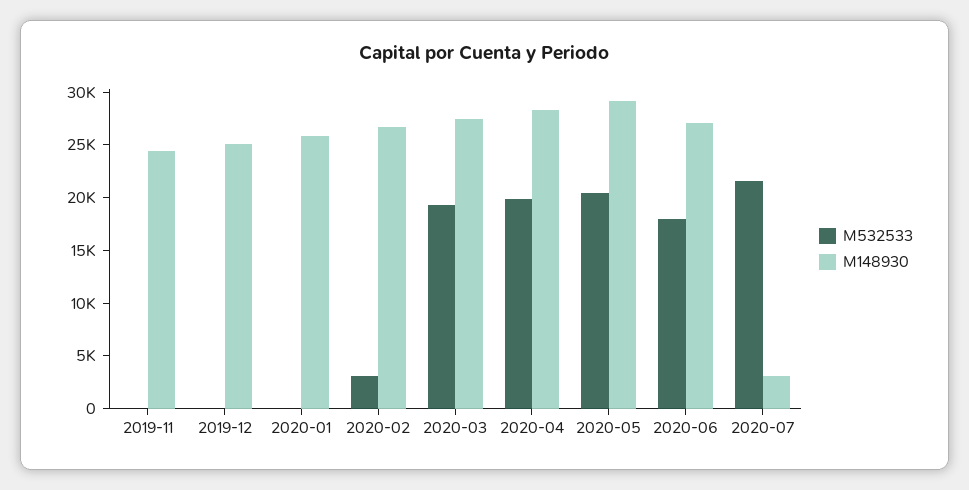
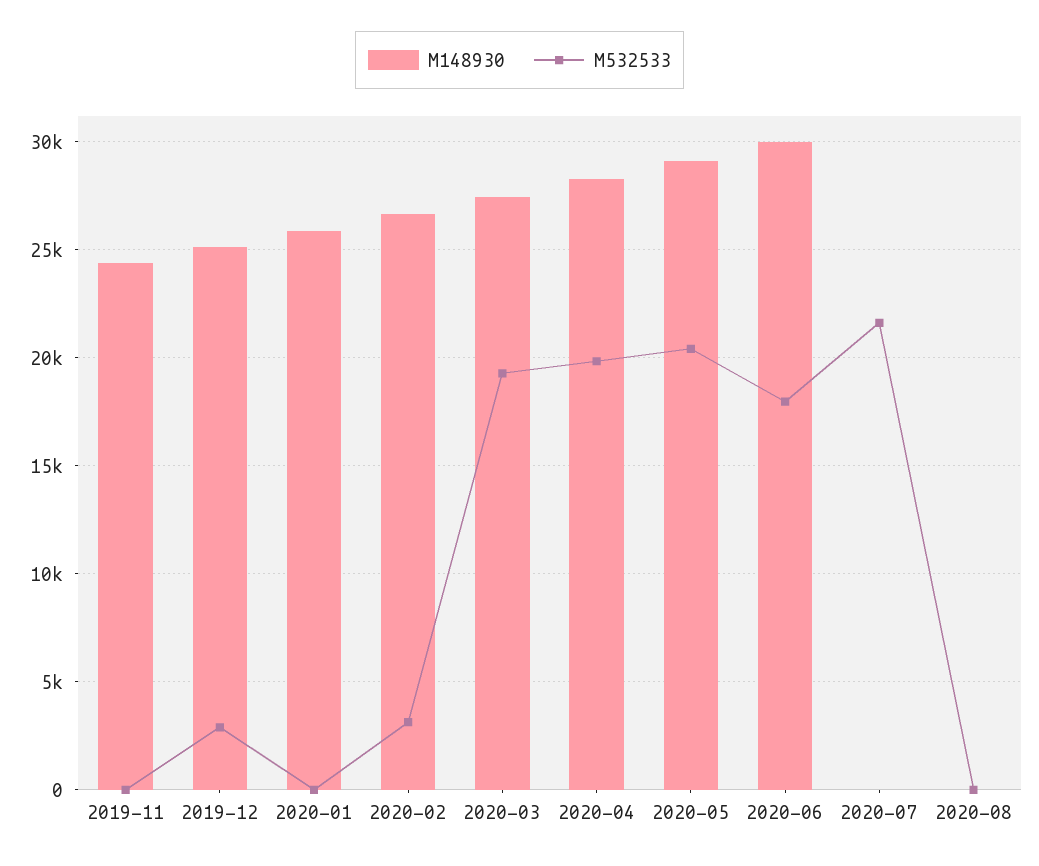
M532533, 2019-12: 0 -> 3000
M148930, 2020-06: 27000 -> 30000
M148930, 2020-07: 3000 -> 0
M148930, 2020-08: none -> 0
M532533, 2020-08: none -> 0

